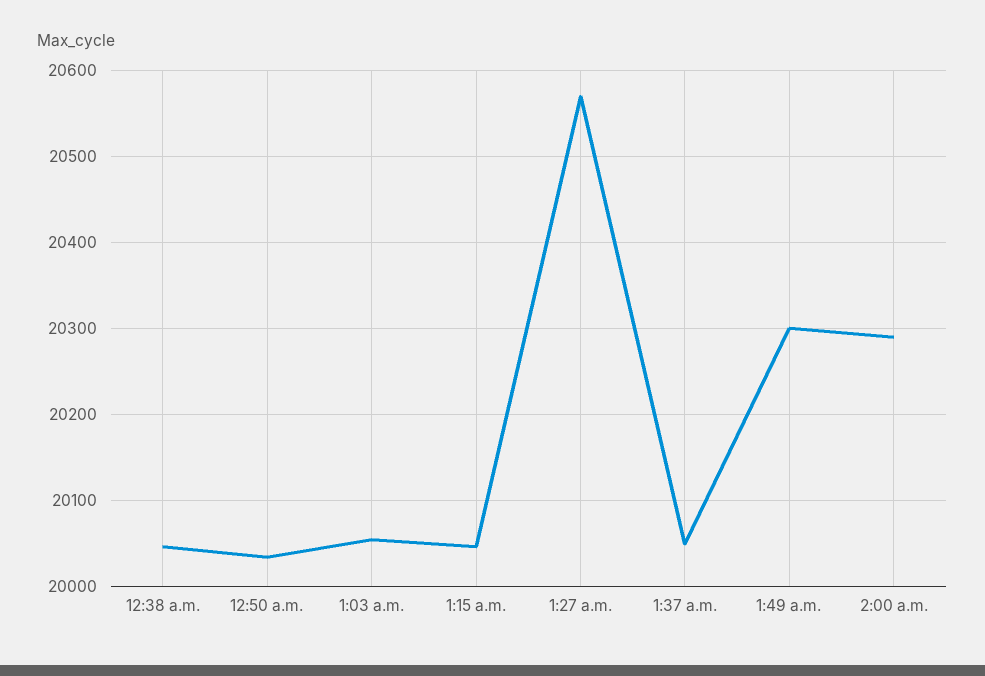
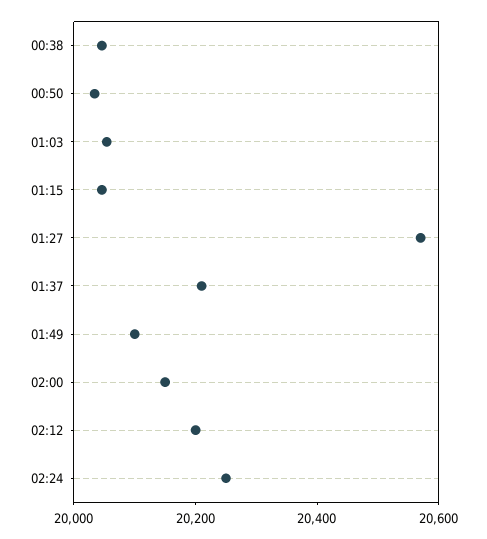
1:37 a.m.: 20050 -> 20200
1:49 a.m.: 20300 -> 20100
2:00 a.m.: 20290 -> 20150
02:12: none -> 20200
02:24: none -> 20250

